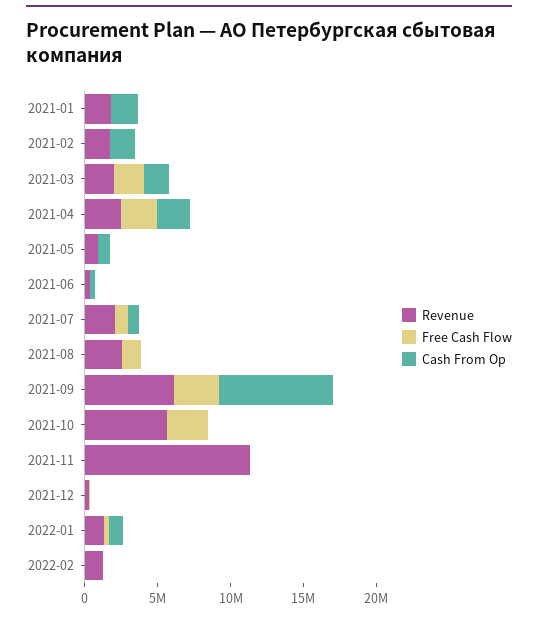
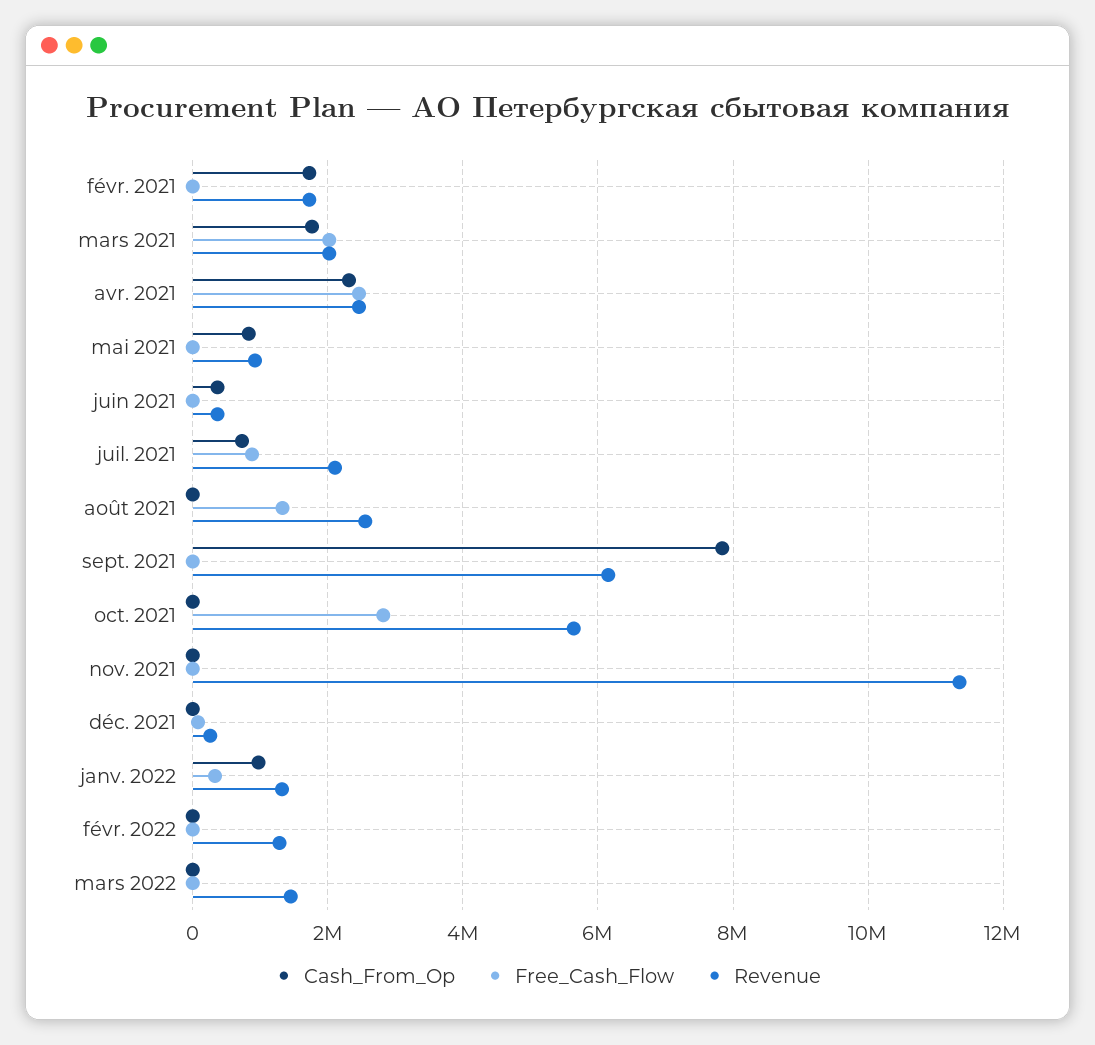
Revenue, 2021-01: 2000000 -> none
Free Cash Flow, 2021-01: 0 -> none
Cash From Op, 2021-01: 2000000 -> none
Free Cash Flow, 2021-09: 3000000 -> 0
Cash From Op, mars 2022: none -> 0
Free Cash Flow, mars 2022: none -> 0
Revenue, mars 2022: none -> 1400000

